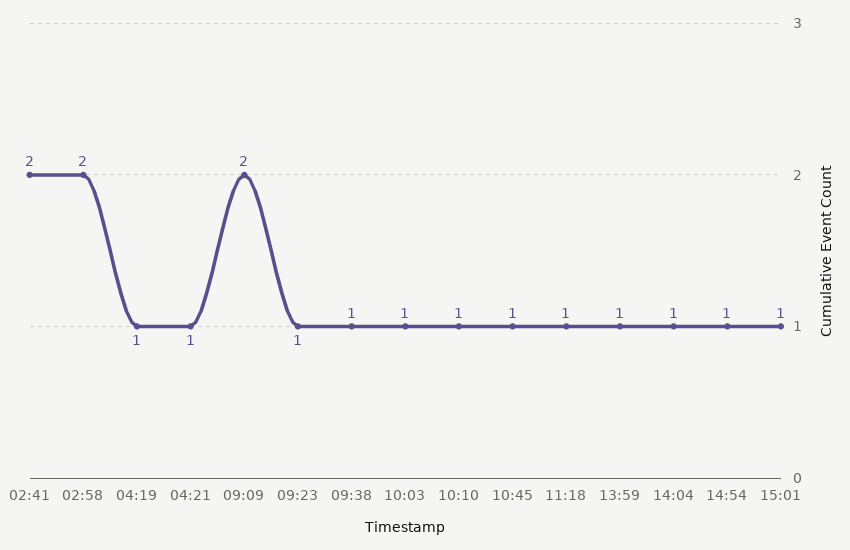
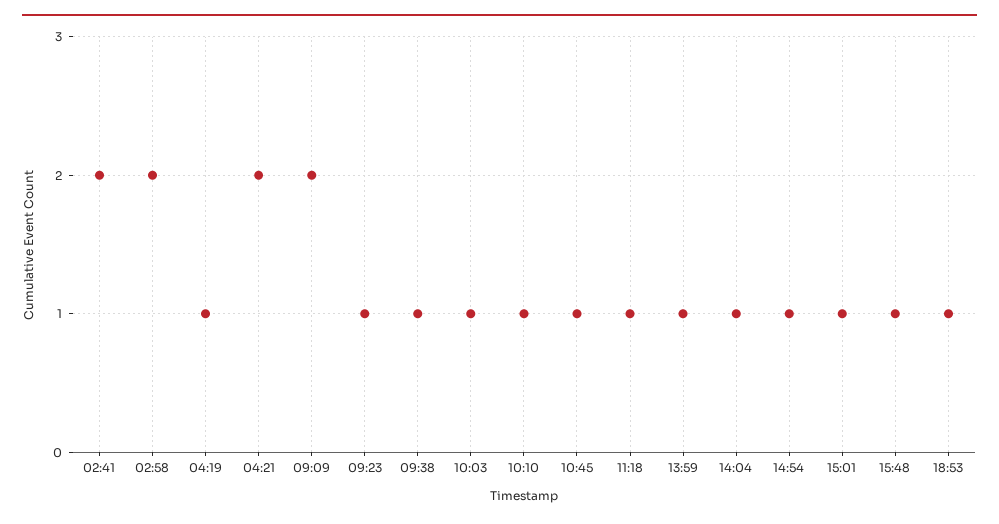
04:21: 1 -> 2
15:48: none -> 1
18:53: none -> 1

